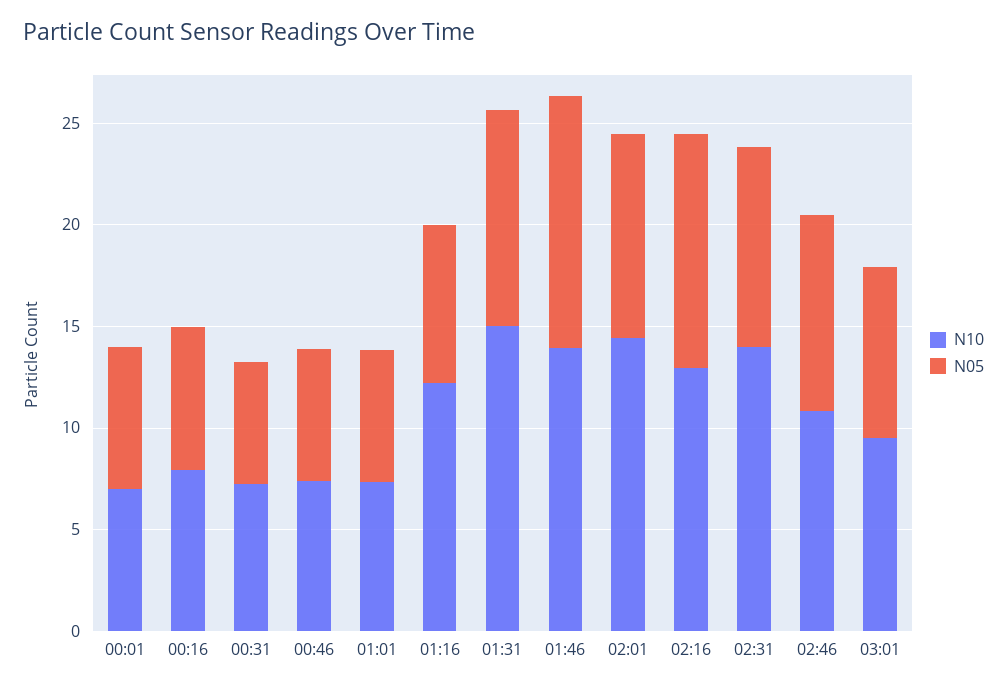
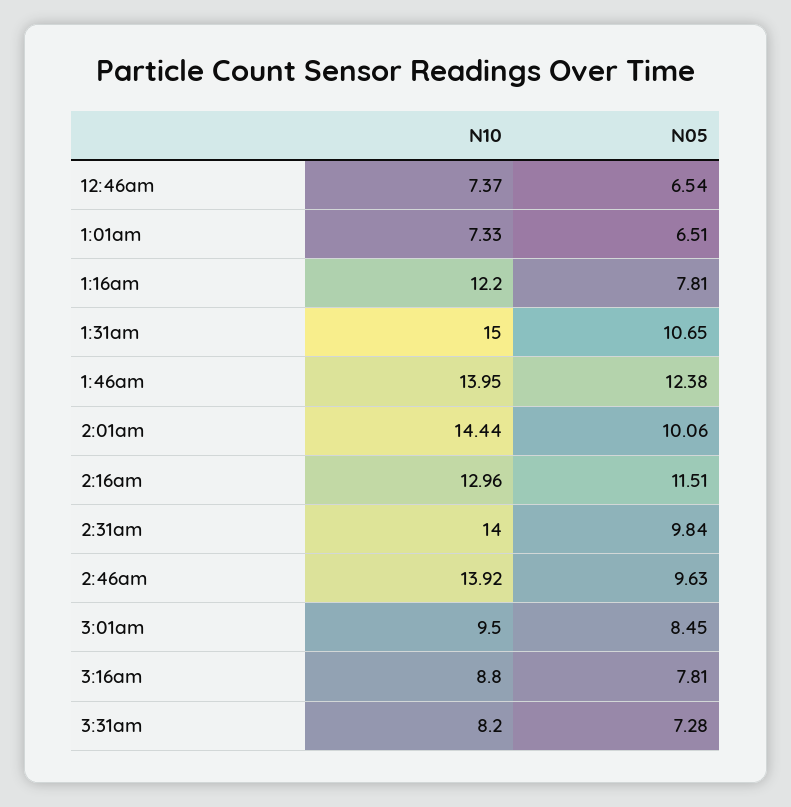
N10, 00:01: 7 -> none
N05, 00:01: 7 -> none
N10, 00:16: 8 -> none
N05, 00:16: 7 -> none
N10, 00:31: 7 -> none
N05, 00:31: 6 -> none
N10, 02:46: 11 -> 13.92
N10, 3:16am: none -> 8.8
N05, 3:16am: none -> 7.81
N10, 3:31am: none -> 8.2
N05, 3:31am: none -> 7.28

